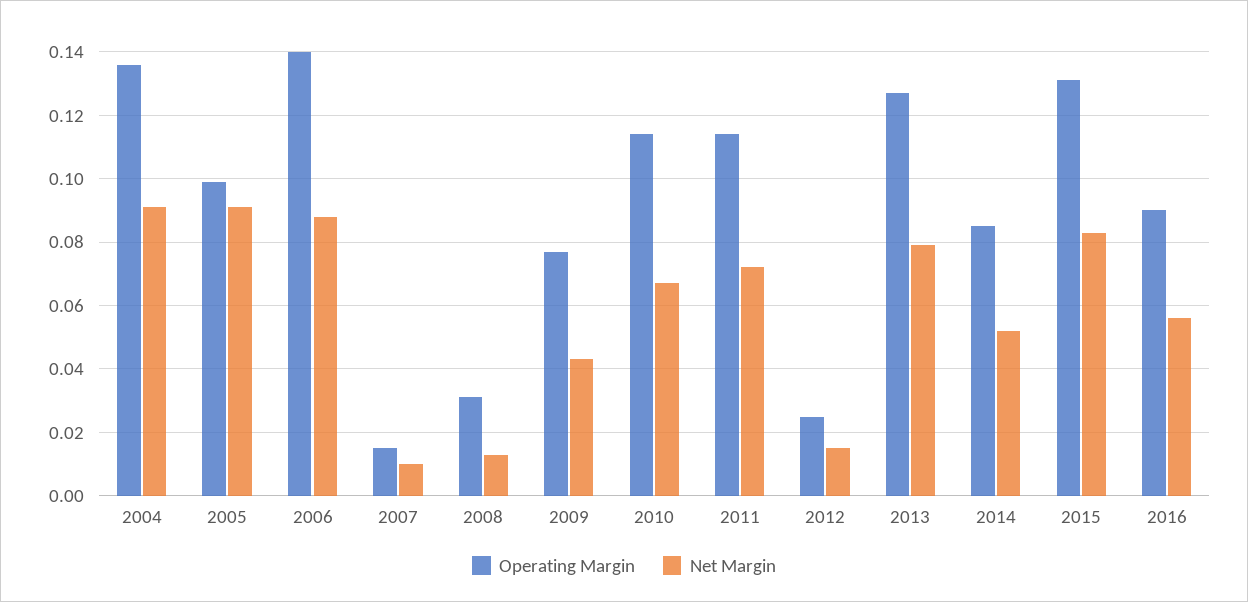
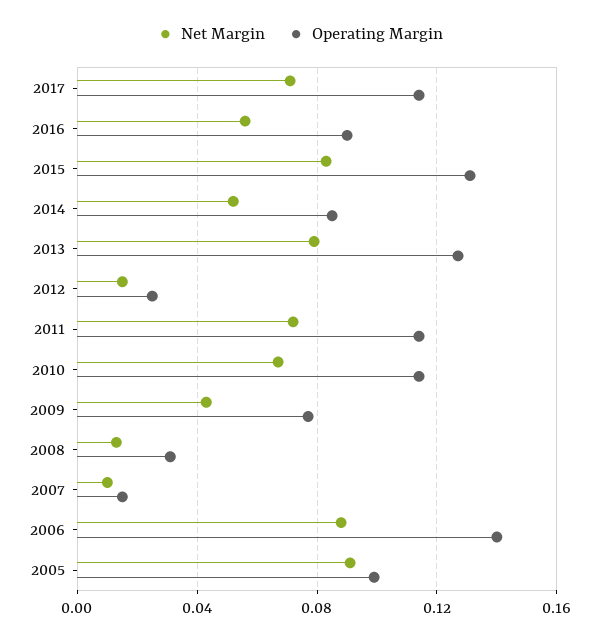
Operating Margin, 2004: 0.135 -> none
Net Margin, 2004: 0.09 -> none
Net Margin, 2017: none -> 0.07
Operating Margin, 2017: none -> 0.115

